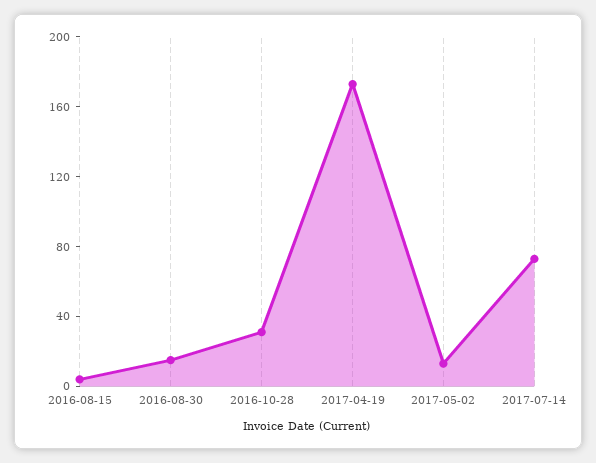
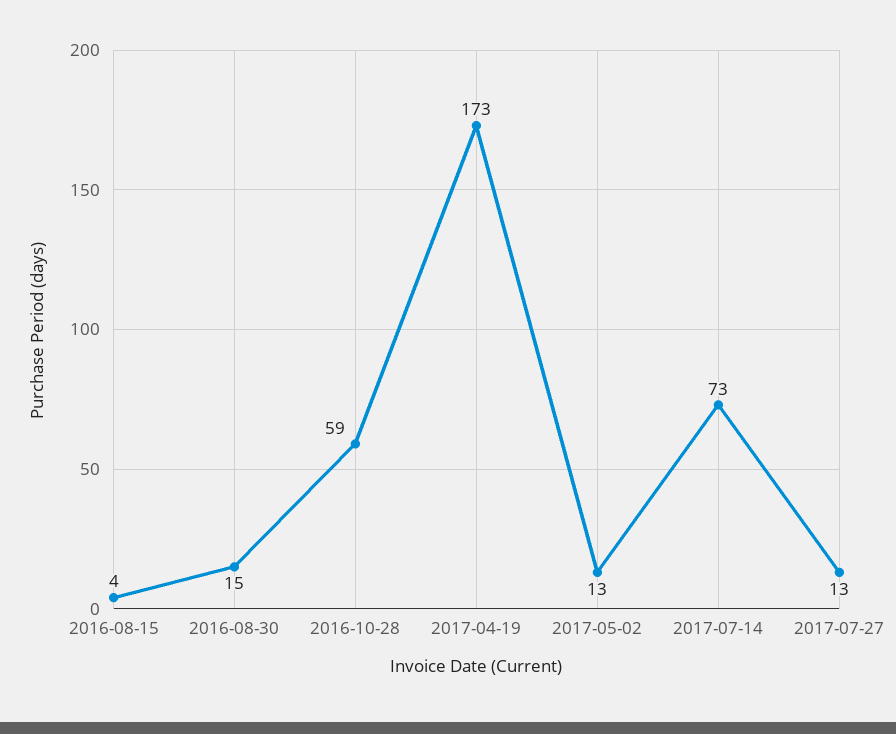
2016-10-28: 30 -> 59
2017-07-27: none -> 13

